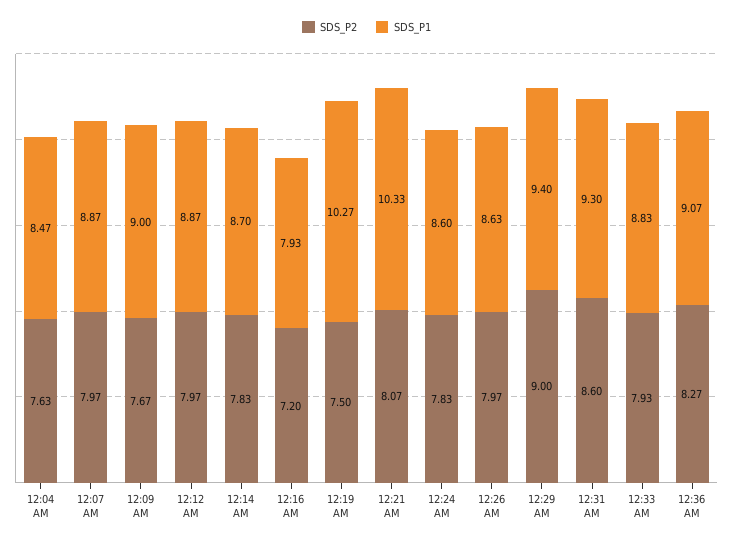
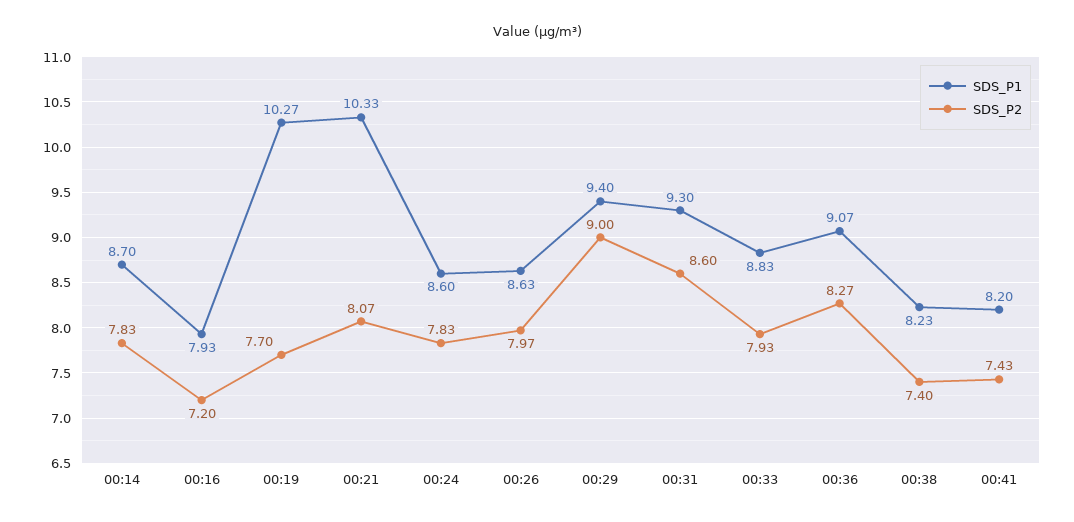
SDS_P2, 12:04 AM: 7.63 -> none
SDS_P1, 12:04 AM: 8.47 -> none
SDS_P2, 12:07 AM: 7.97 -> none
SDS_P1, 12:07 AM: 8.87 -> none
SDS_P2, 12:09 AM: 7.67 -> none
SDS_P1, 12:09 AM: 9 -> none
SDS_P2, 12:12 AM: 7.97 -> none
SDS_P1, 12:12 AM: 8.87 -> none
SDS_P2, 12:19 AM: 7.5 -> 7.7
SDS_P1, 00:38: none -> 8.23
SDS_P2, 00:38: none -> 7.4
SDS_P1, 00:41: none -> 8.2
SDS_P2, 00:41: none -> 7.43

